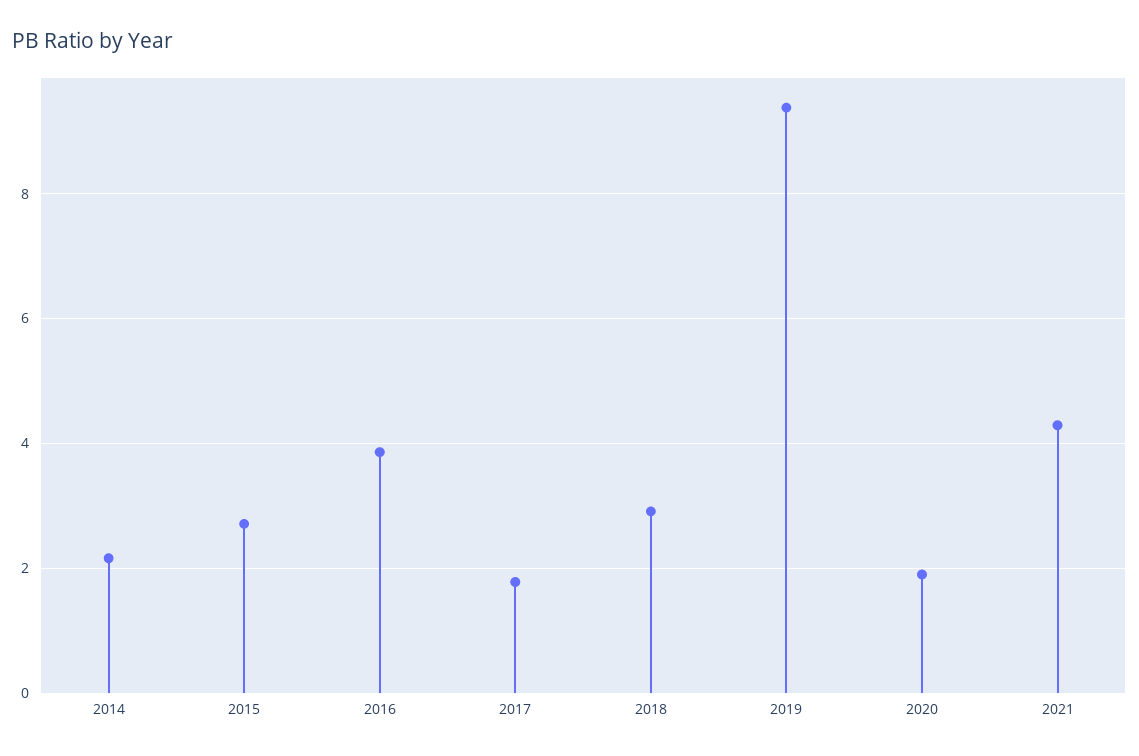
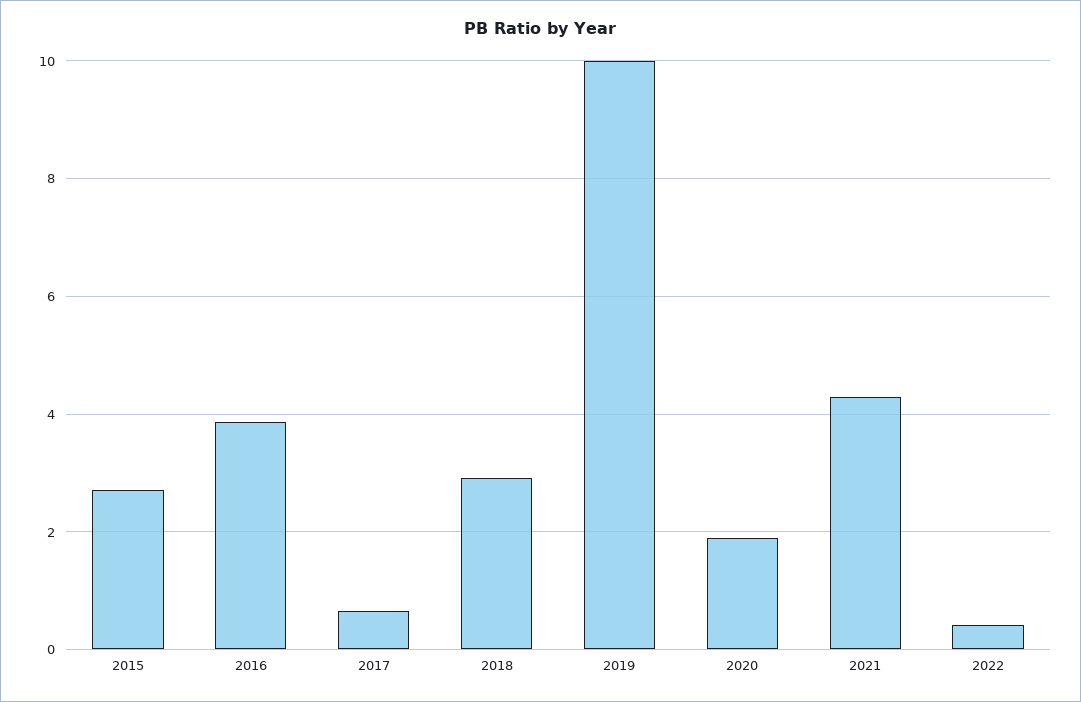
2014: 2.2 -> none
2017: 1.8 -> 0.6
2019: 9.4 -> 10
2022: none -> 0.4

